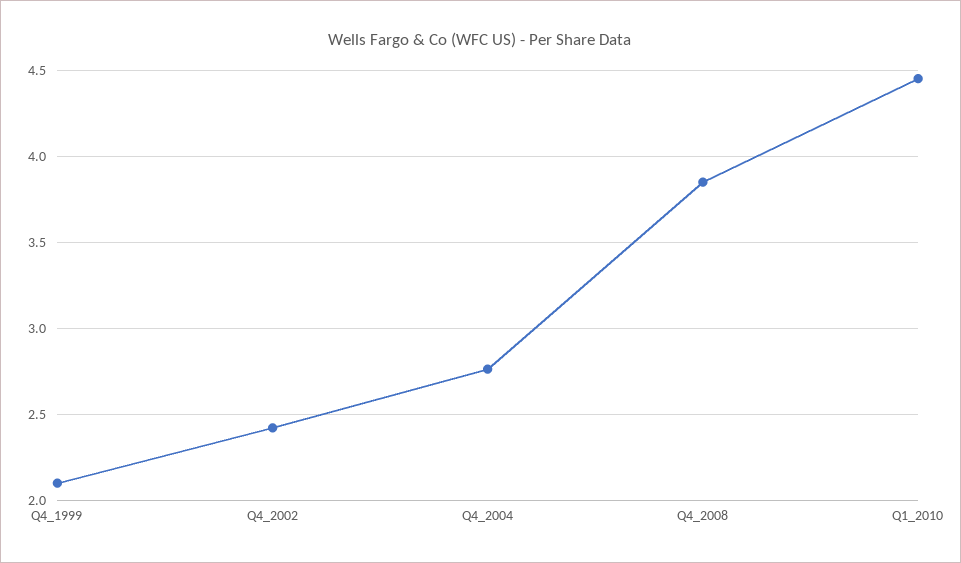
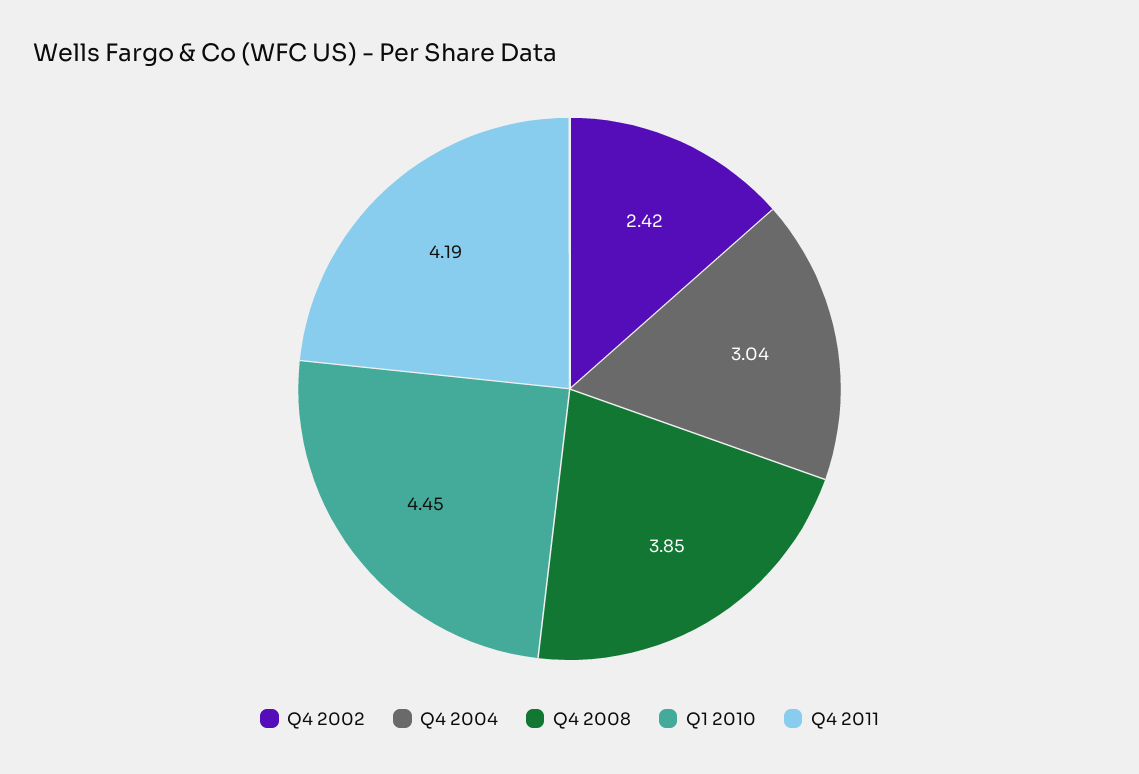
Q4_1999: 2.1 -> none
Q4_2004: 2.75 -> 3.04
Q4 2011: none -> 4.19

